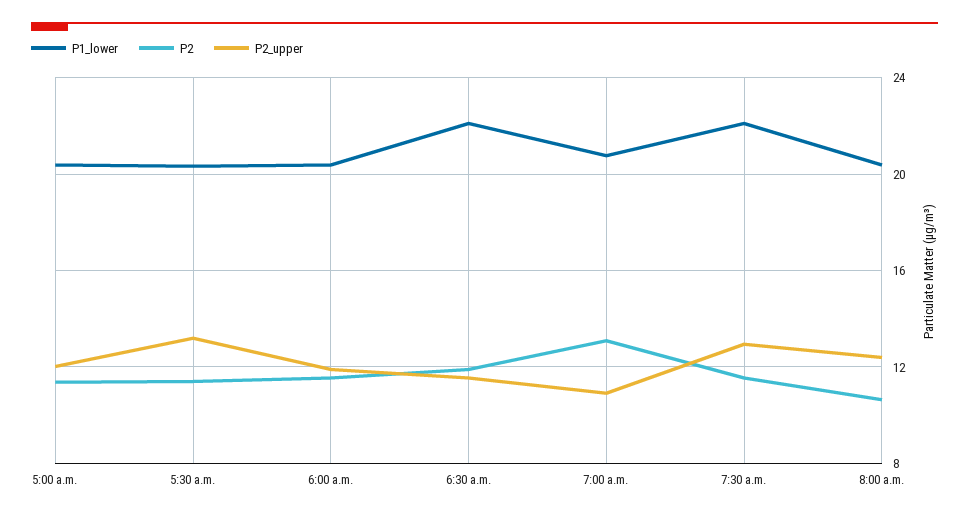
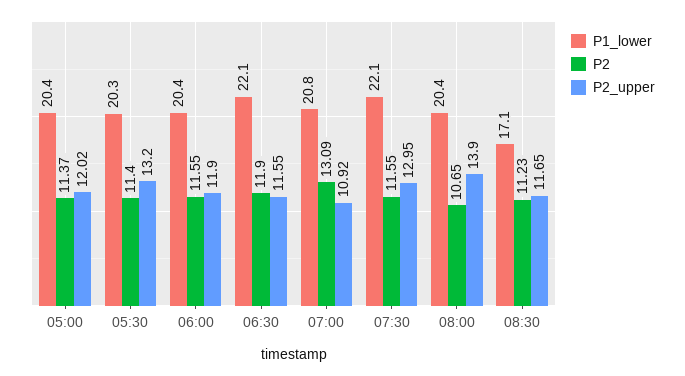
P2_upper, 8:00 a.m.: 12.5 -> 13.9
P1_lower, 08:30: none -> 17.1
P2, 08:30: none -> 11.23
P2_upper, 08:30: none -> 11.65

